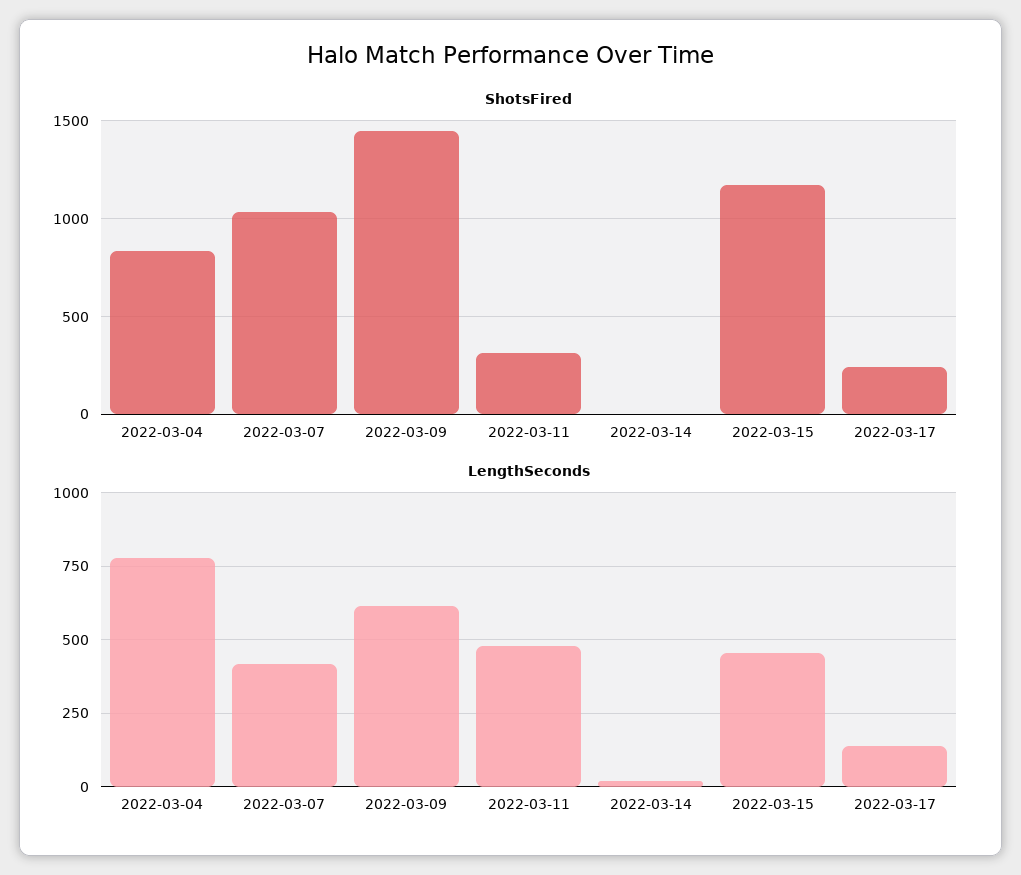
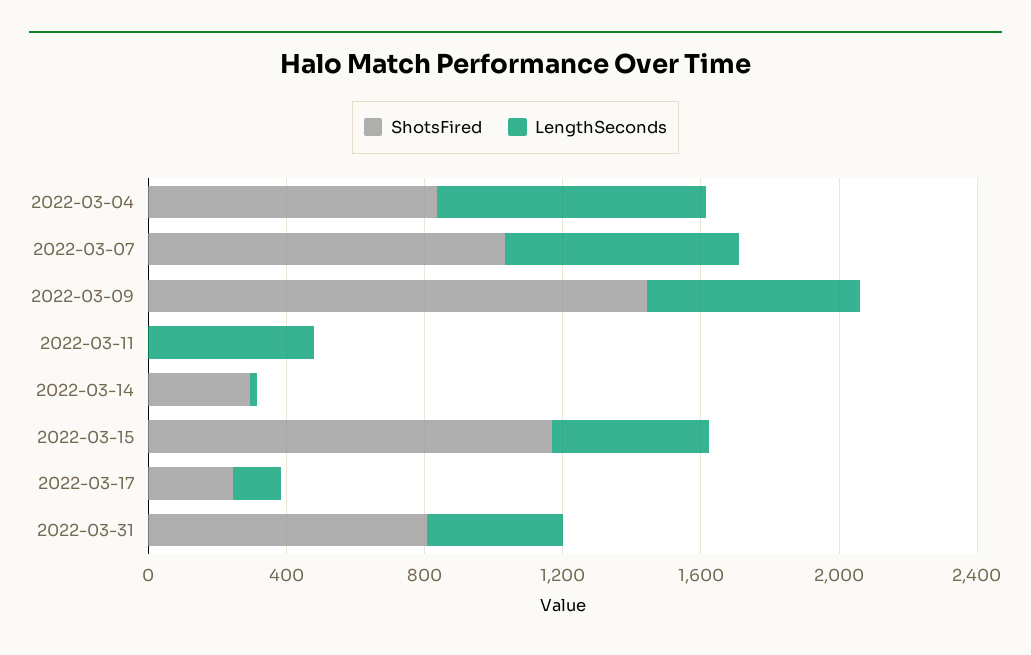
ShotsFired, 2022-03-11: 300 -> 0
ShotsFired, 2022-03-14: 0 -> 300
LengthSeconds, 2022-03-07: 425 -> 700
ShotsFired, 2022-03-31: none -> 800
LengthSeconds, 2022-03-31: none -> 400

